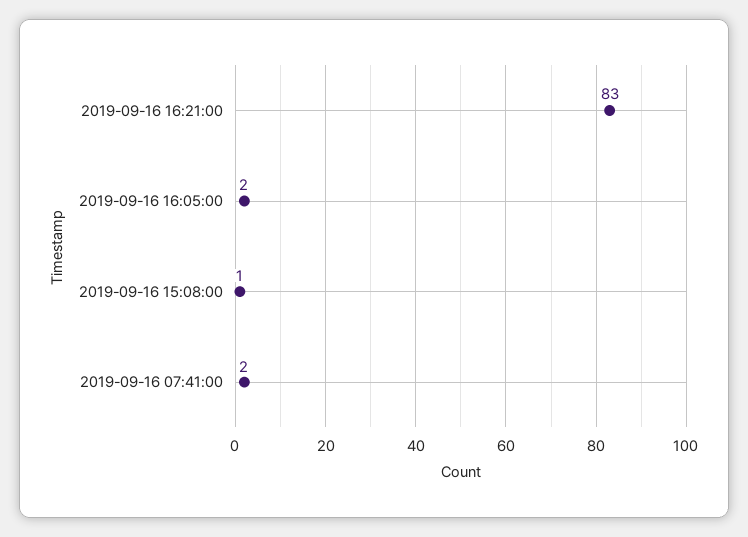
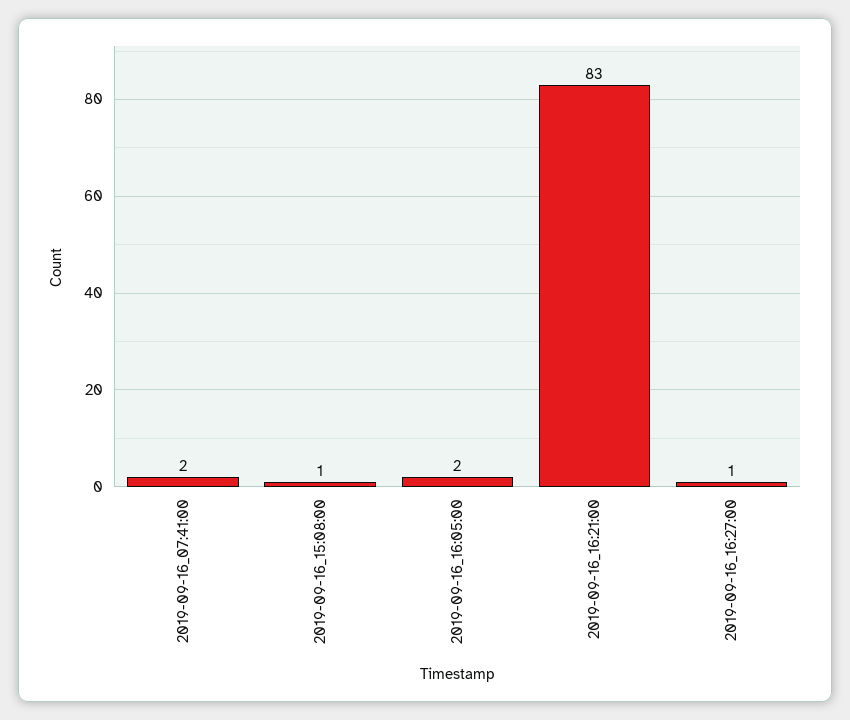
2019-09-16_16:27:00: none -> 1

